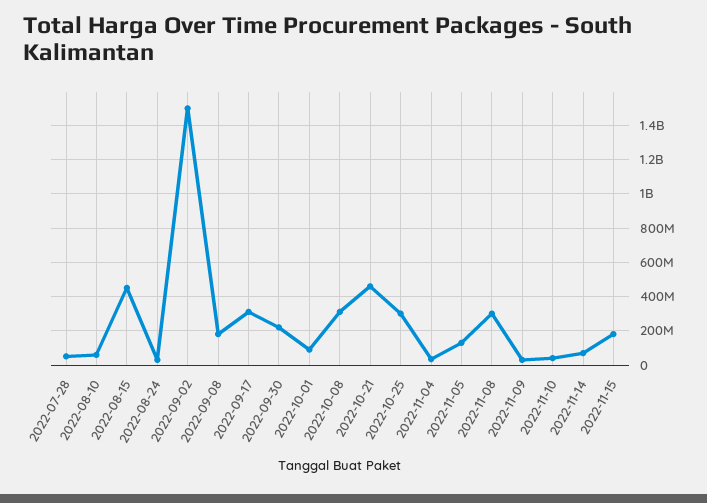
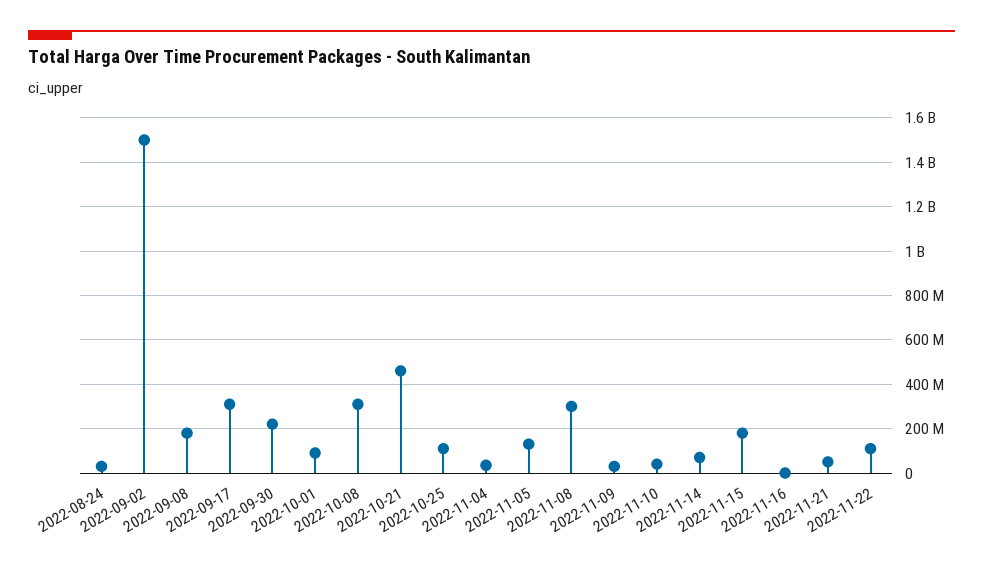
2022-07-28: 50000000 -> none
2022-08-10: 50000000 -> none
2022-08-15: 450000000 -> none
2022-10-25: 300000000 -> 100000000
2022-11-16: none -> 0
2022-11-21: none -> 50000000
2022-11-22: none -> 100000000

